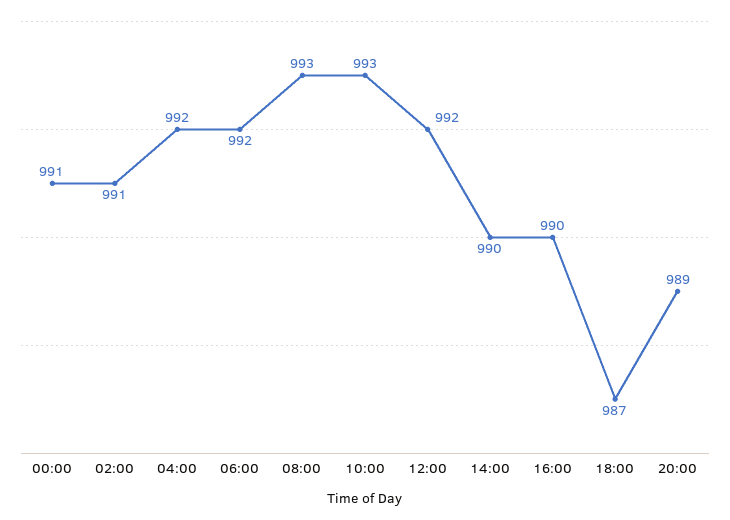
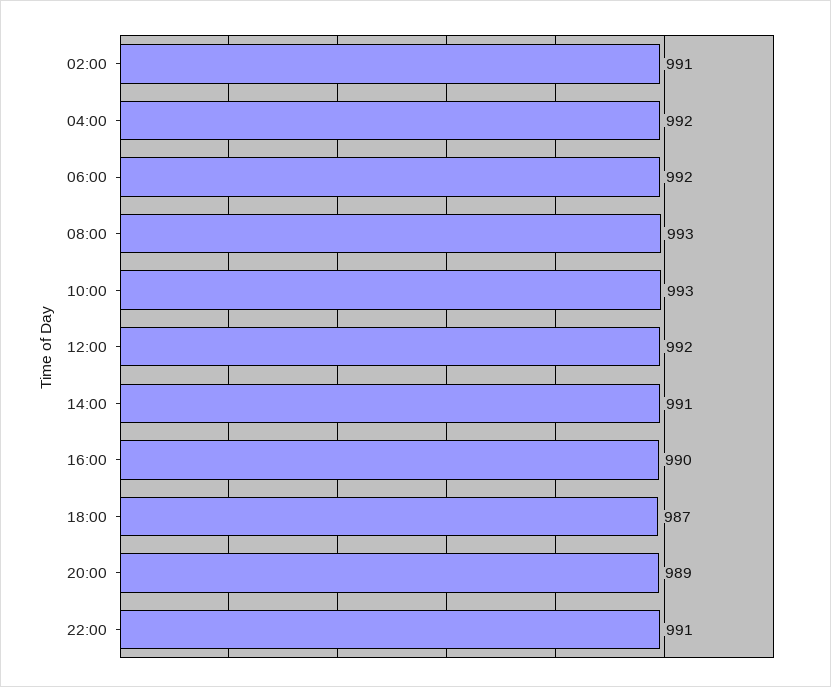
00:00: 991 -> none
14:00: 990 -> 991
22:00: none -> 991

